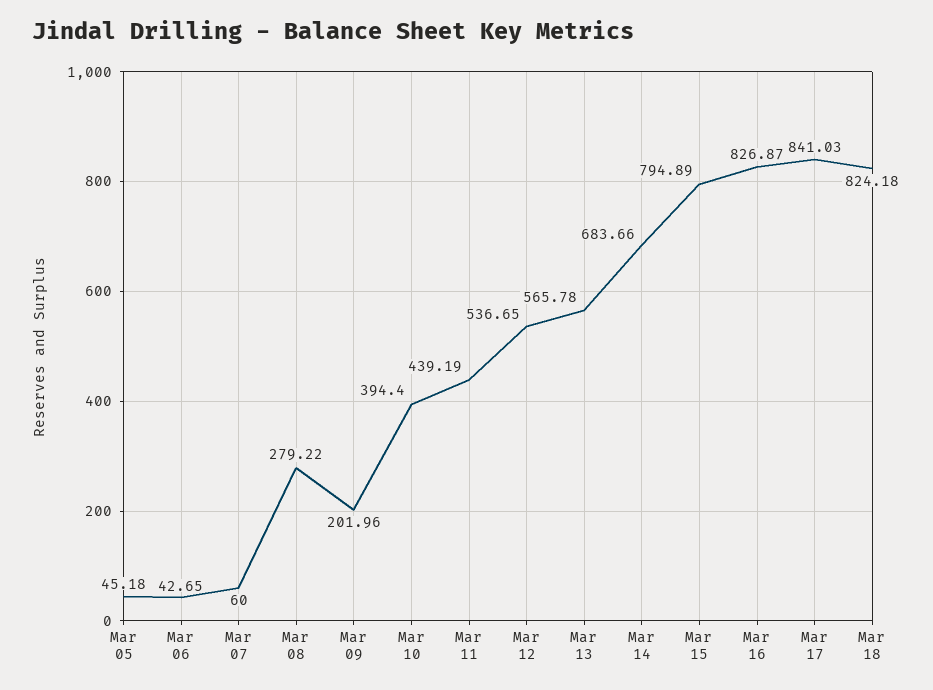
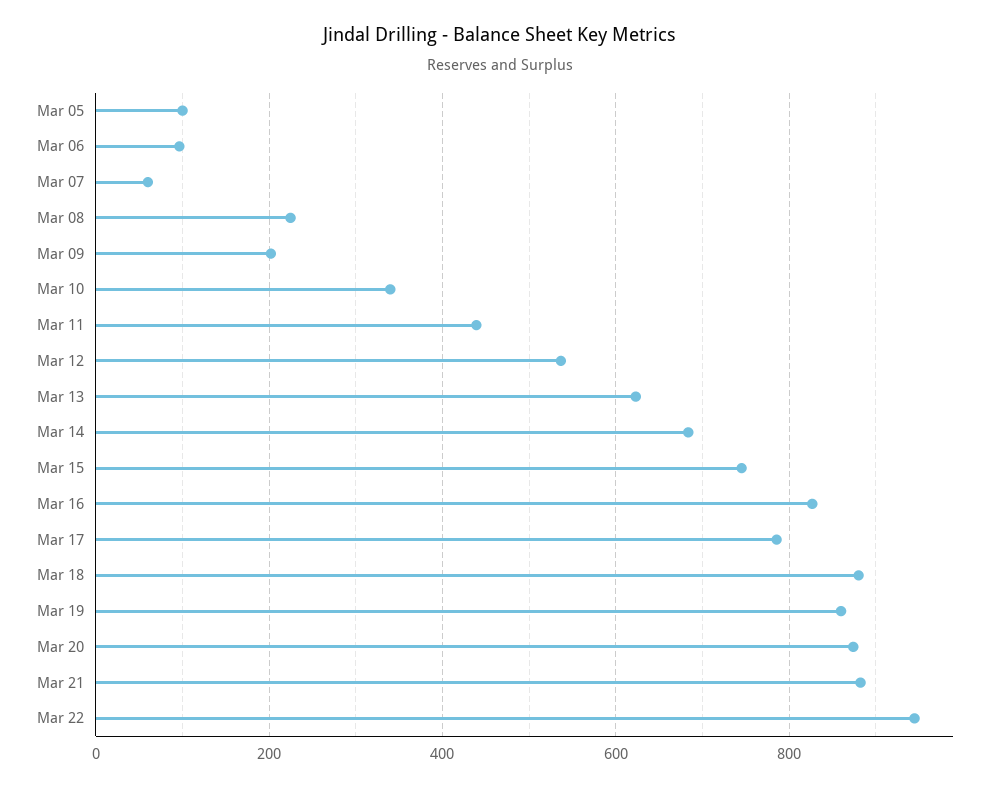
Mar 05: 45.18 -> 100
Mar 06: 42.65 -> 100
Mar 08: 279.22 -> 220
Mar 10: 394.4 -> 340
Mar 13: 565.78 -> 620
Mar 15: 794.89 -> 740
Mar 17: 841.03 -> 780
Mar 18: 824.18 -> 880
Mar 19: none -> 860
Mar 20: none -> 880
Mar 21: none -> 880
Mar 22: none -> 940

